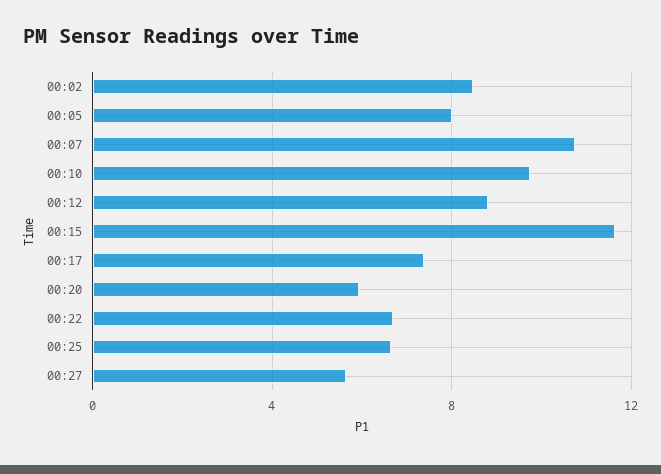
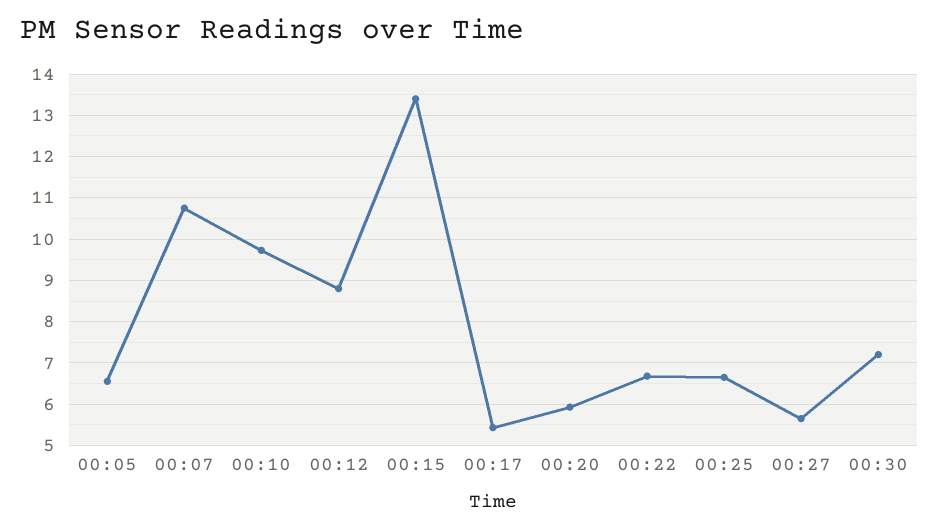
00:02: 8.5 -> none
00:05: 8 -> 6.6
00:15: 11.5 -> 13.4
00:17: 7.5 -> 5.4
00:30: none -> 7.2

